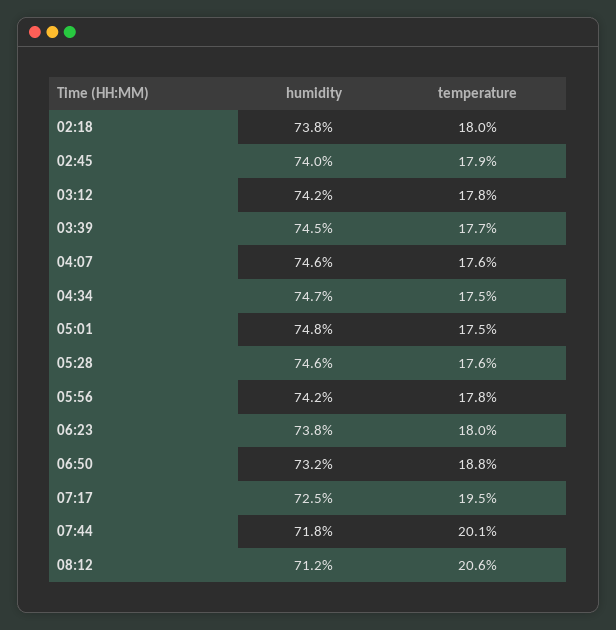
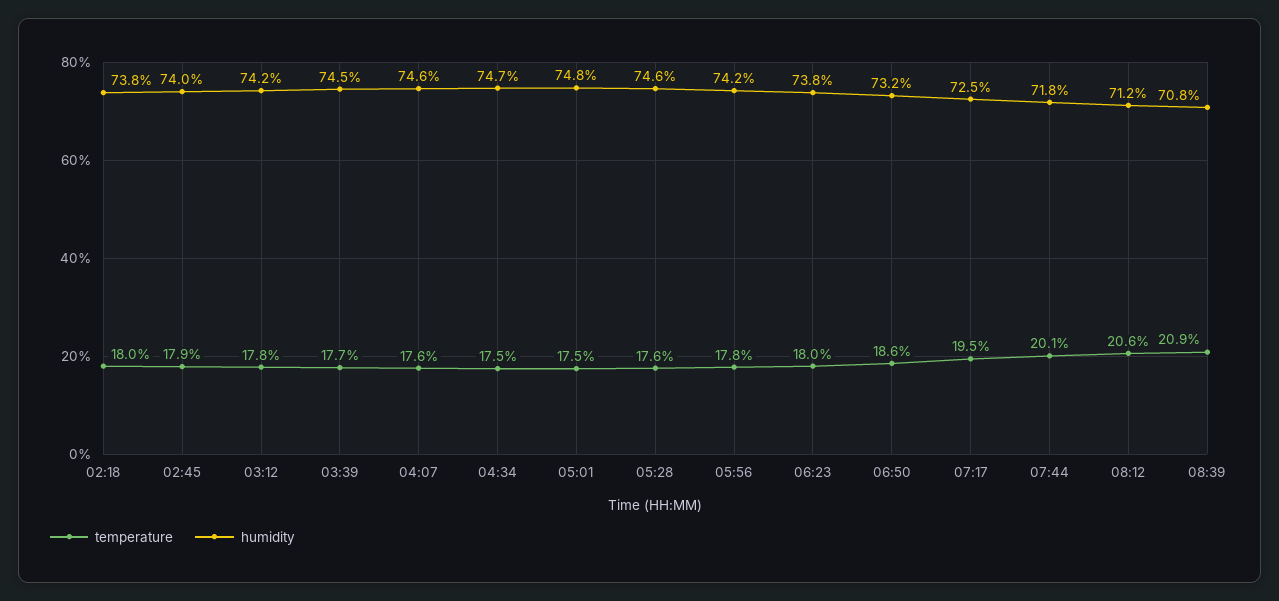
temperature, 06:50: 18.8 -> 18.6
temperature, 08:39: none -> 20.9
humidity, 08:39: none -> 70.8

